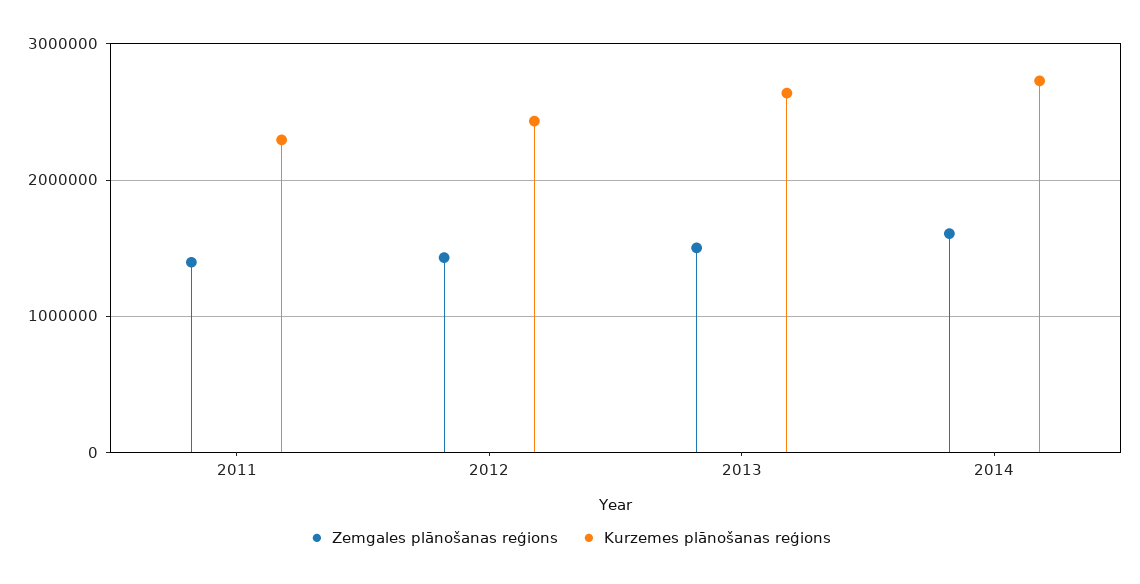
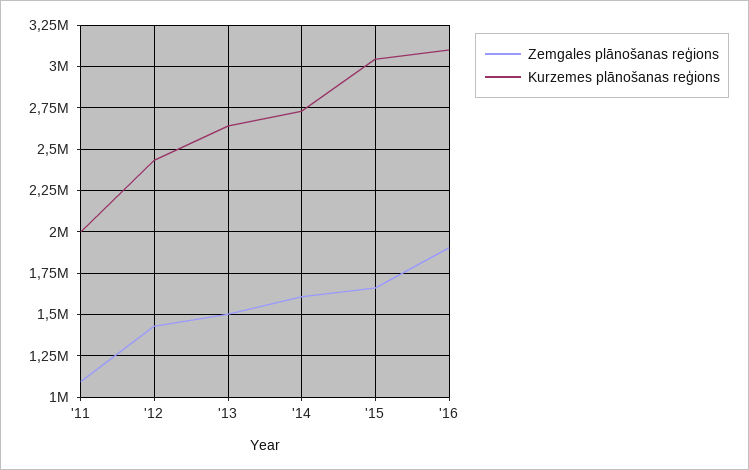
Zemgales plānošanas reģions, 2011: 1400000 -> 1100000
Kurzemes plānošanas reģions, 2011: 2300000 -> 2000000
Zemgales plānošanas reģions, '15: none -> 1650000
Kurzemes plānošanas reģions, '15: none -> 3050000
Zemgales plānošanas reģions, '16: none -> 1900000
Kurzemes plānošanas reģions, '16: none -> 3100000

